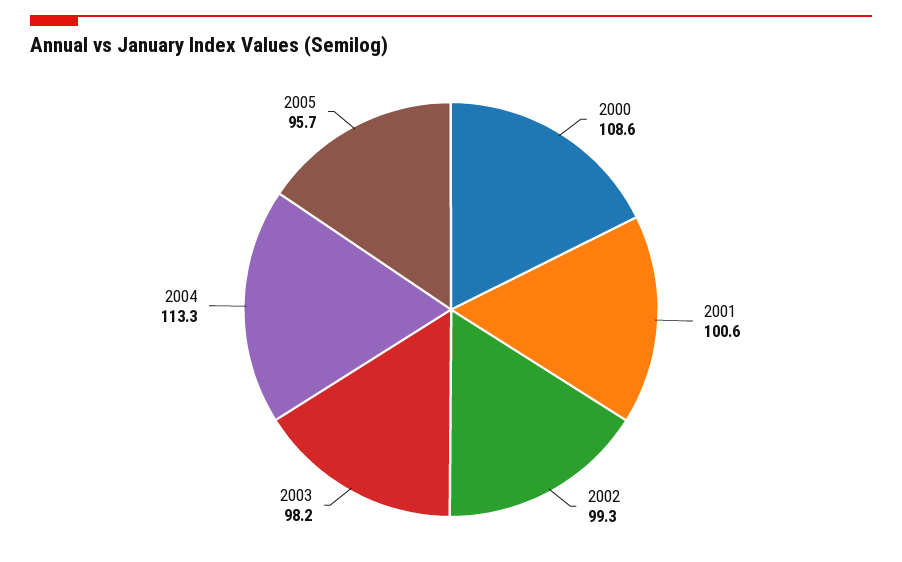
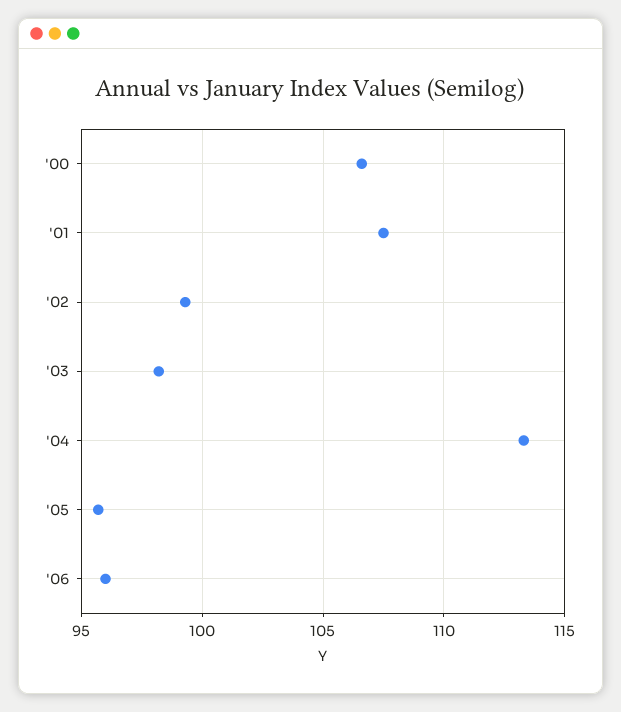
2000: 108.6 -> 106.5
2001: 100.6 -> 107.5
'06: none -> 96

